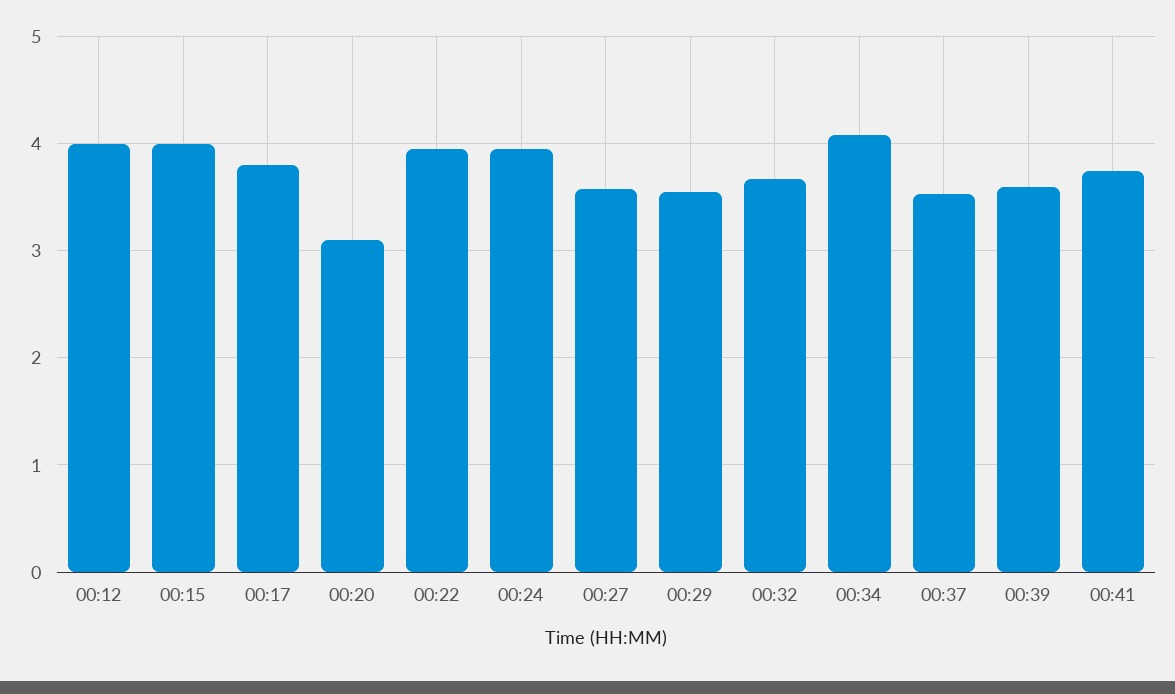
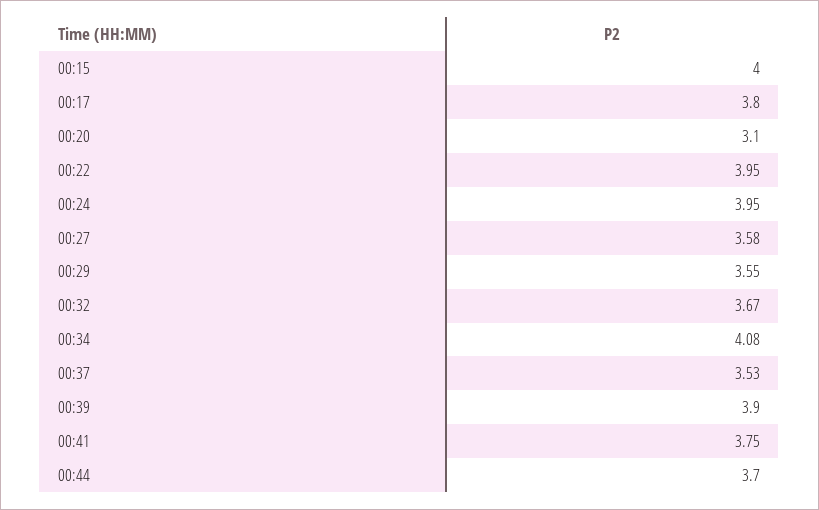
00:12: 4 -> none
00:39: 3.6 -> 3.9
00:44: none -> 3.7

